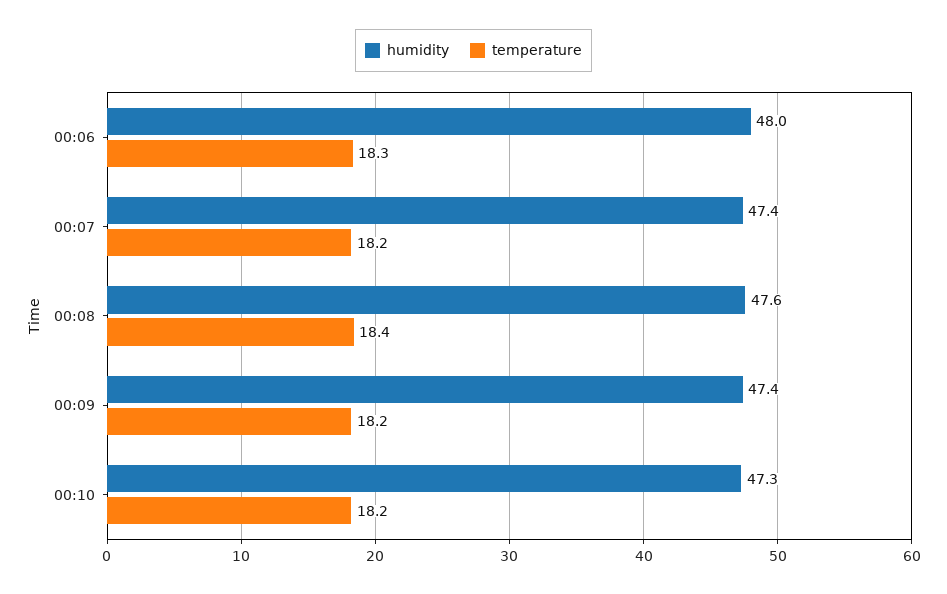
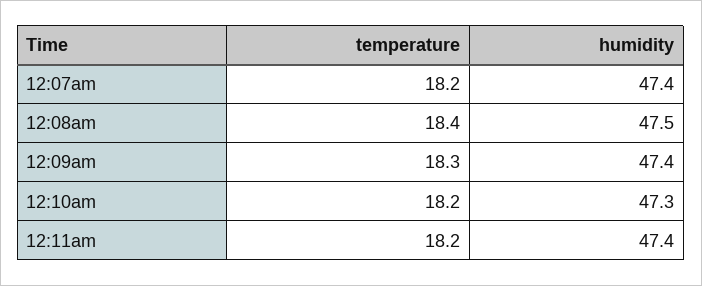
humidity, 00:06: 48 -> none
temperature, 00:06: 18.3 -> none
humidity, 00:08: 47.6 -> 47.5
temperature, 00:09: 18.2 -> 18.3
temperature, 12:11am: none -> 18.2
humidity, 12:11am: none -> 47.4

